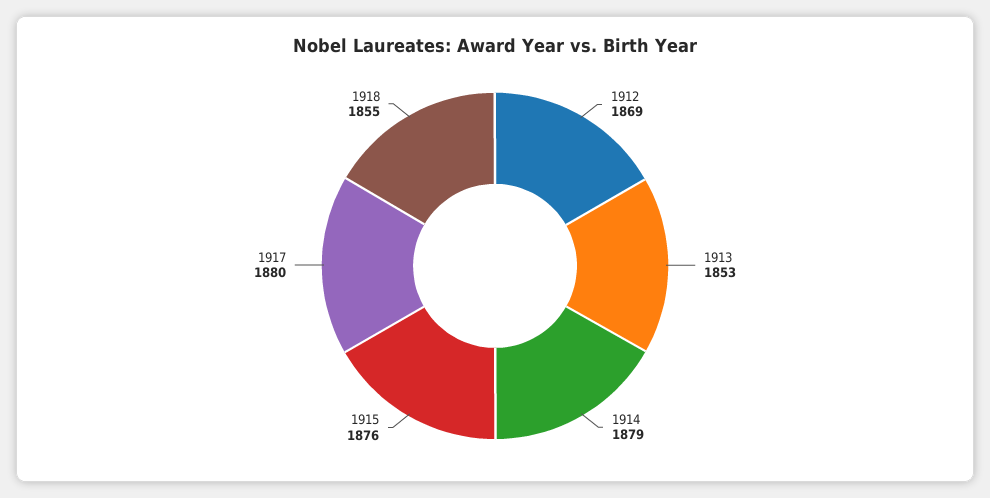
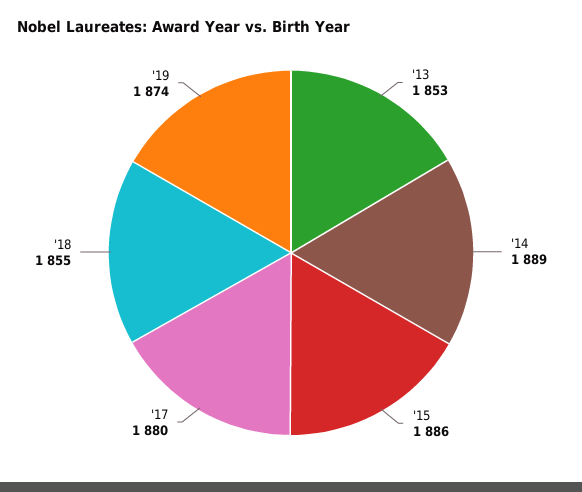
1912: 1869 -> none
1914: 1879 -> 1889
1915: 1876 -> 1886
'19: none -> 1874

